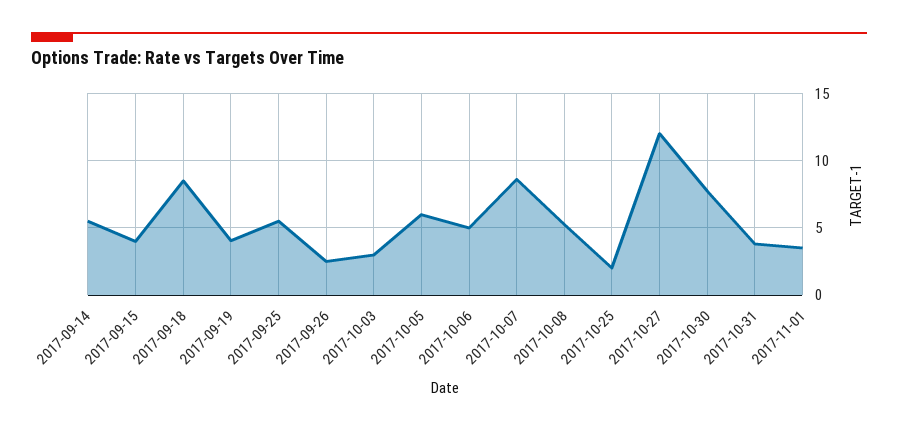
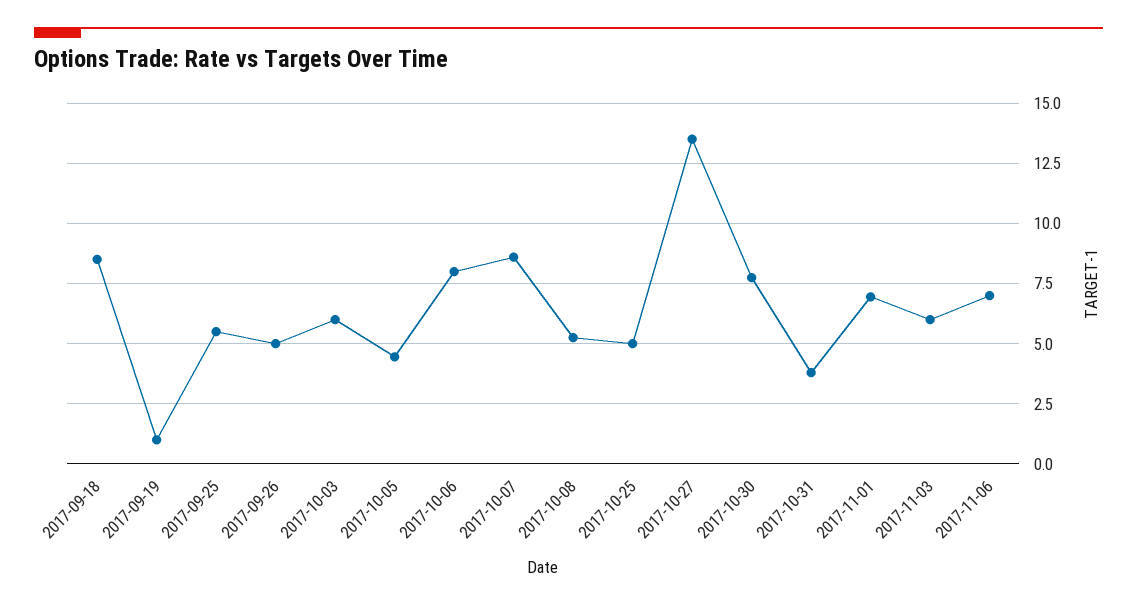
2017-09-14: 5.5 -> none
2017-09-15: 4 -> none
2017-09-19: 4 -> 1
2017-09-26: 2.5 -> 5
2017-10-03: 3 -> 6
2017-10-05: 6 -> 4.5
2017-10-06: 5 -> 8
2017-10-25: 2 -> 5
2017-10-27: 12 -> 13.5
2017-11-01: 3.5 -> 7
2017-11-03: none -> 6
2017-11-06: none -> 7

